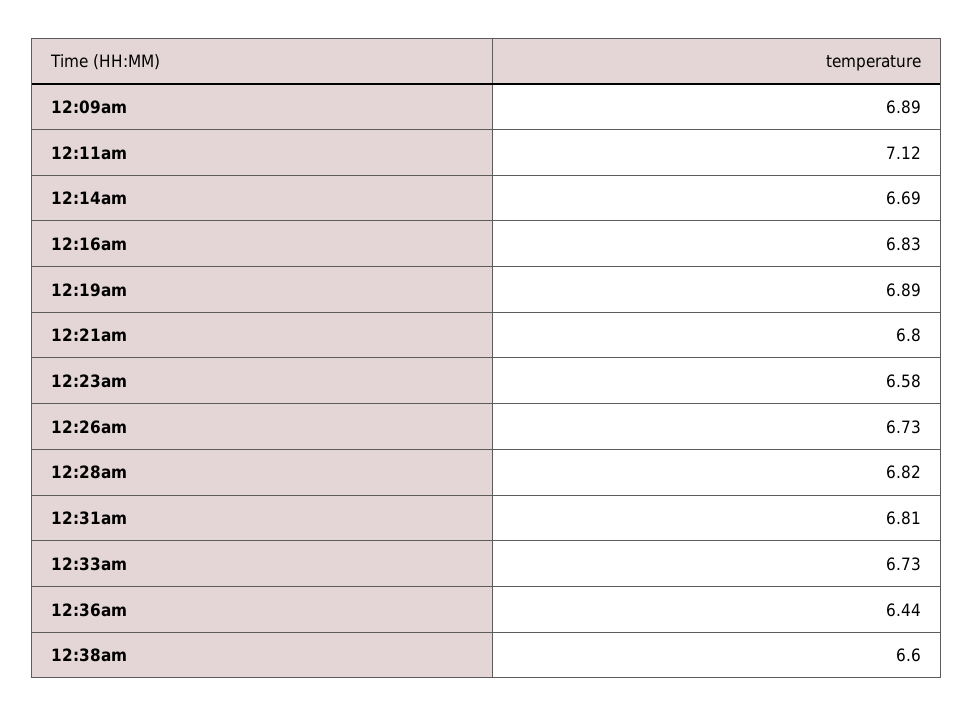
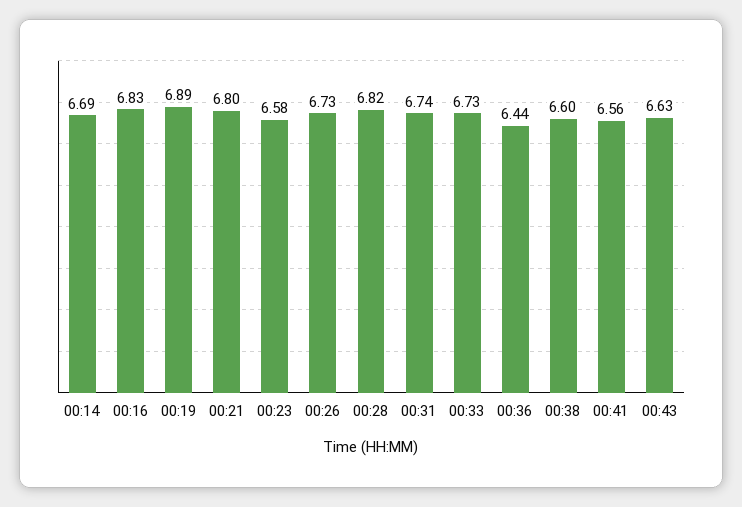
12:09am: 6.89 -> none
12:11am: 7.12 -> none
12:31am: 6.81 -> 6.74
00:41: none -> 6.56
00:43: none -> 6.63

